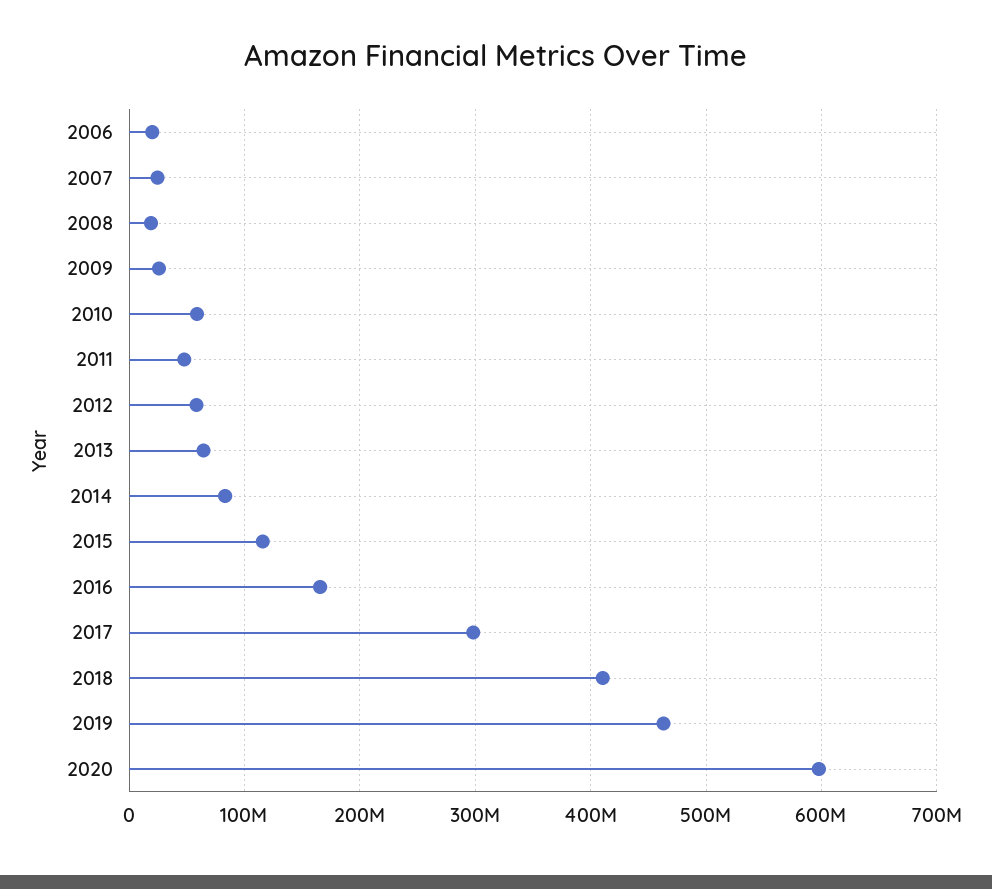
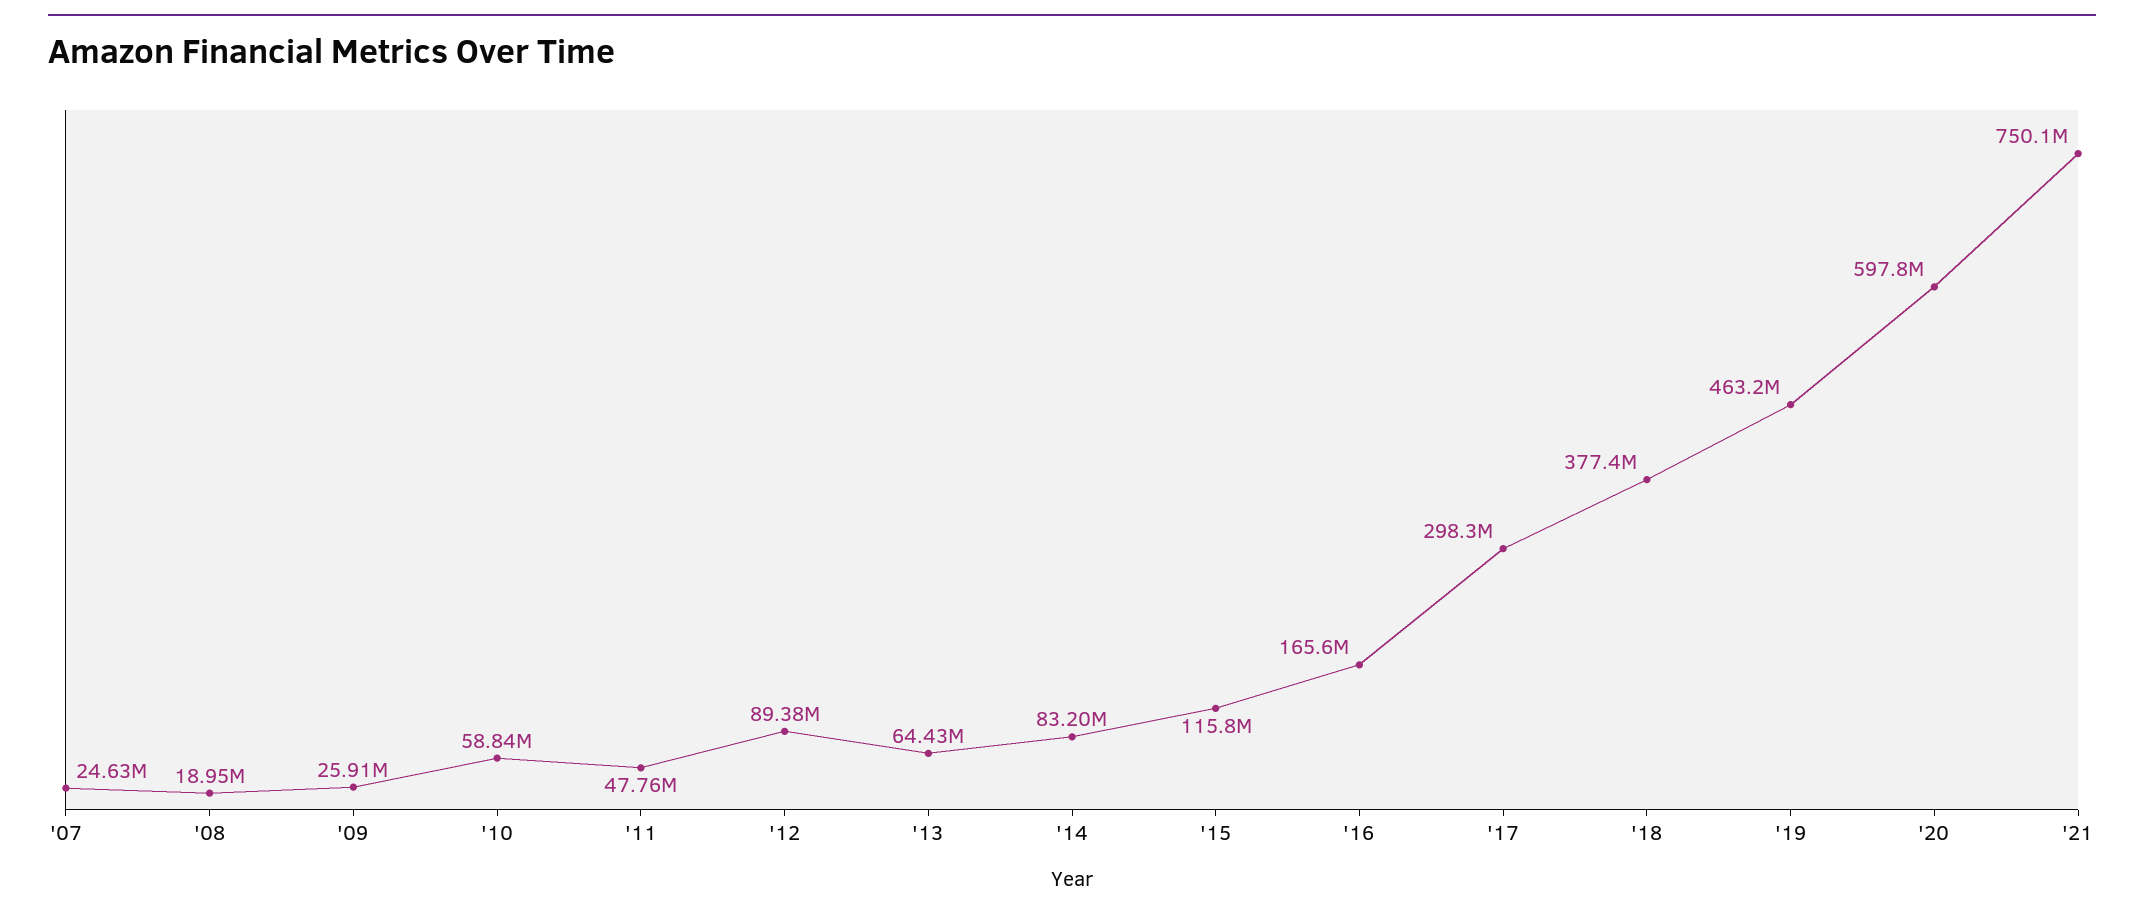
2006: 20000000 -> none
2012: 60000000 -> 89380000
2018: 410000000 -> 377400000
'21: none -> 750100000

